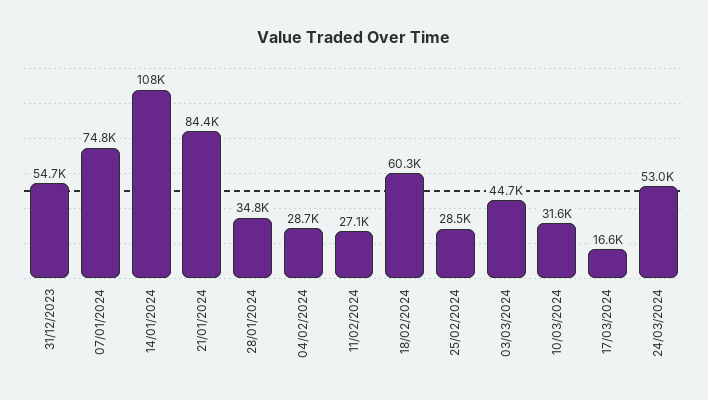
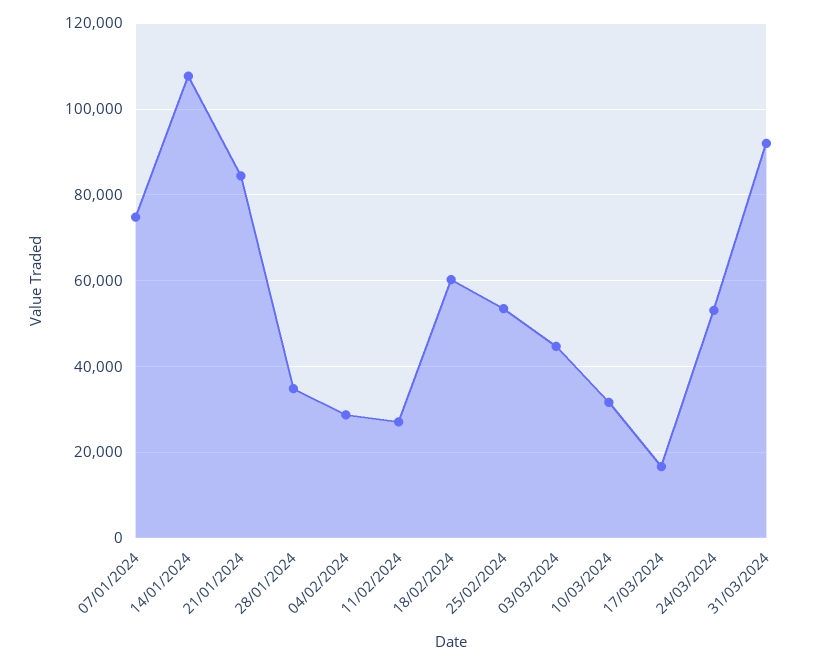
31/12/2023: 54700 -> none
25/02/2024: 28500 -> 54000
31/03/2024: none -> 92000

